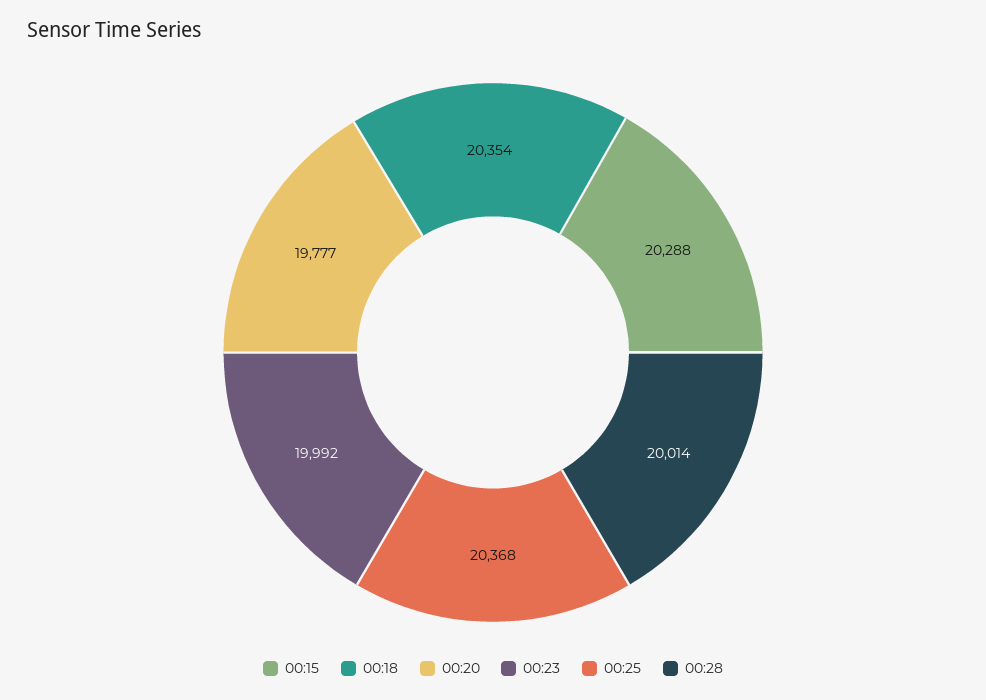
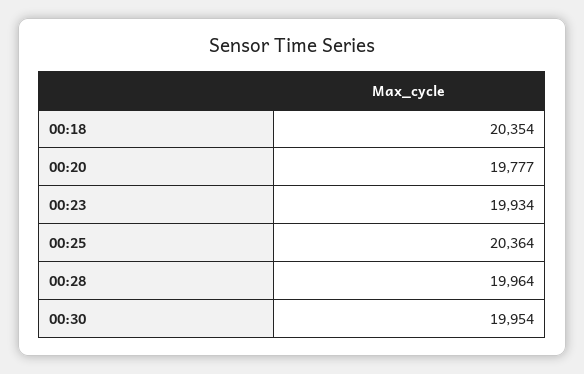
00:15: 20288 -> none
00:23: 19992 -> 19934
00:25: 20368 -> 20364
00:28: 20014 -> 19964
00:30: none -> 19954

